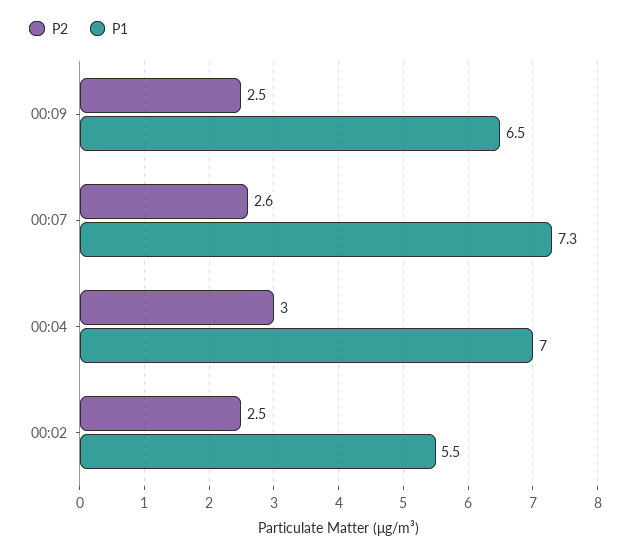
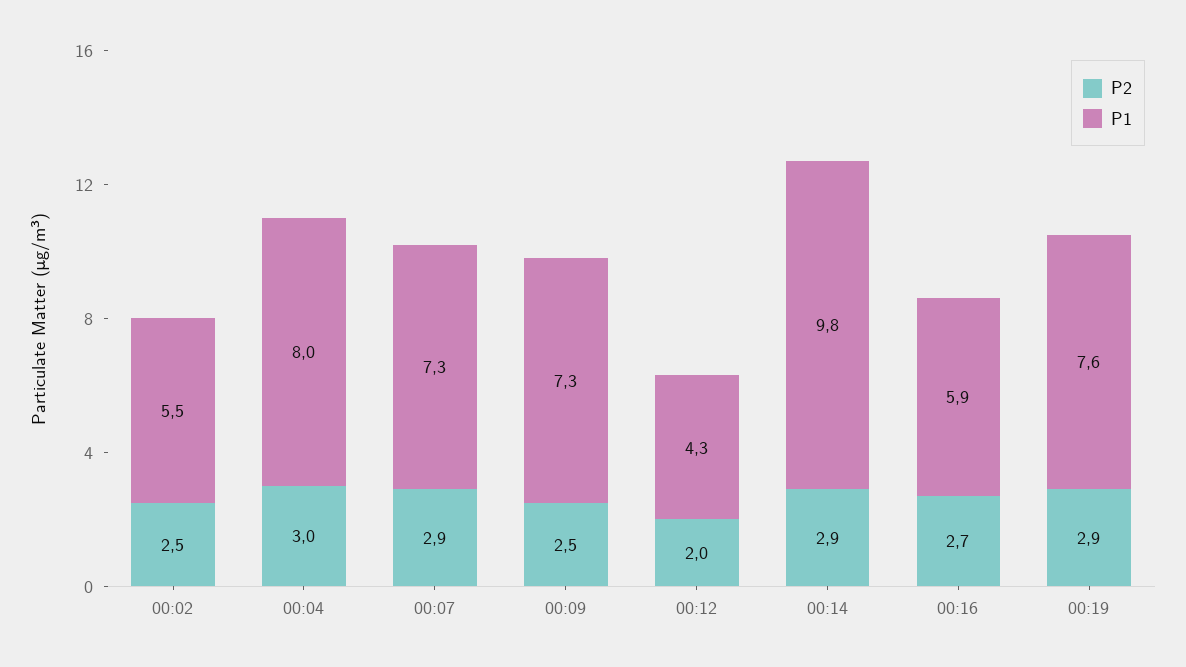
P1, 00:09: 6.5 -> 7.3
P2, 00:07: 2.6 -> 2.9
P1, 00:04: 7 -> 8
P2, 00:12: none -> 2
P1, 00:12: none -> 4.3
P2, 00:14: none -> 2.9
P1, 00:14: none -> 9.8
P2, 00:16: none -> 2.7
P1, 00:16: none -> 5.9
P2, 00:19: none -> 2.9
P1, 00:19: none -> 7.6

